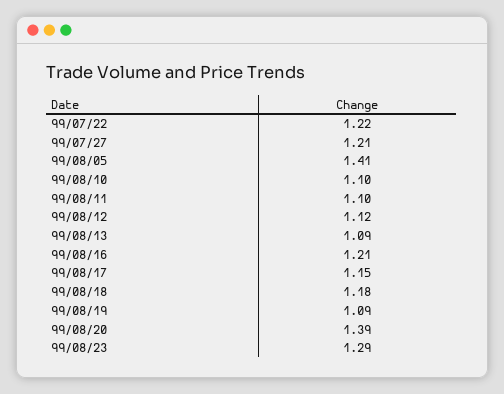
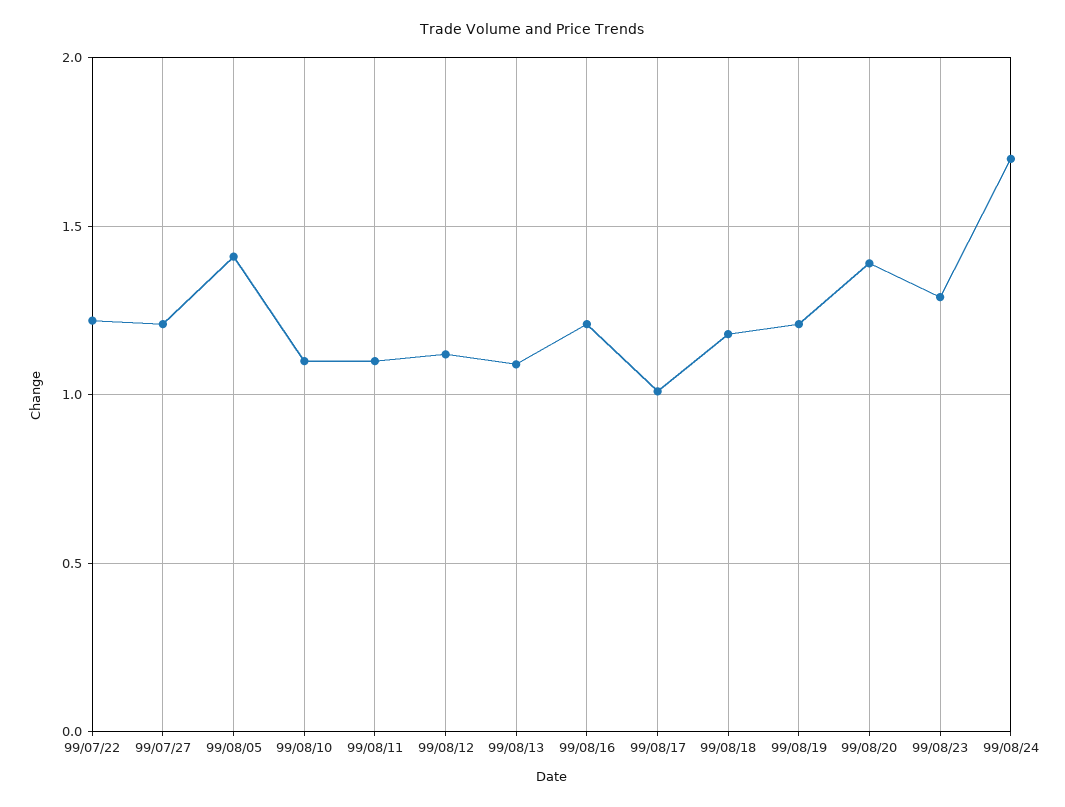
99/08/17: 1.15 -> 1
99/08/19: 1.09 -> 1.2
99/08/24: none -> 1.7

